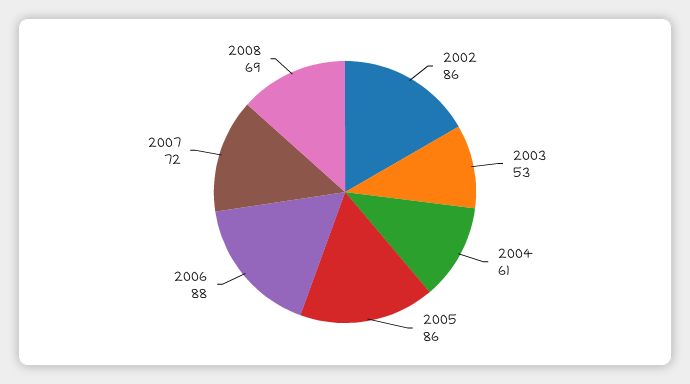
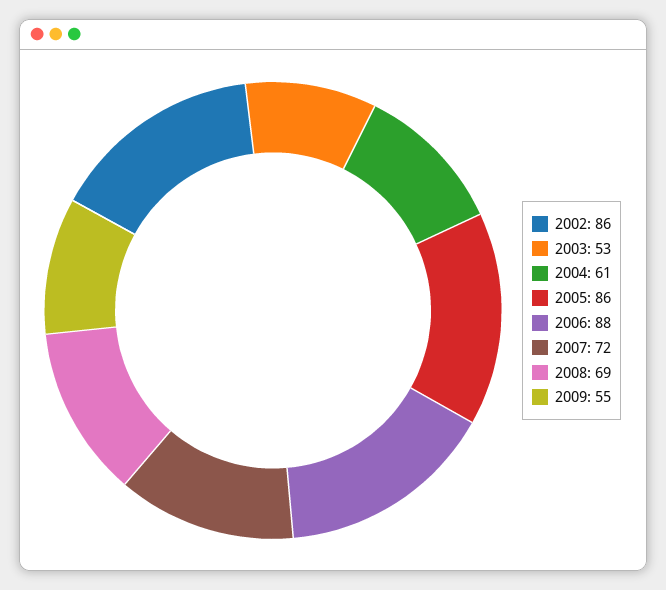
2009: none -> 55

